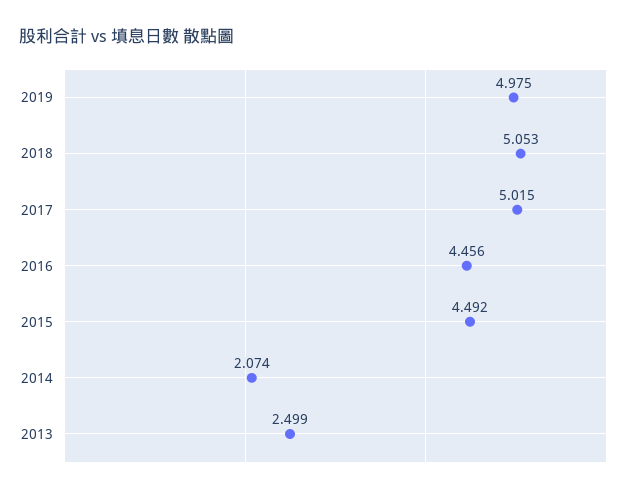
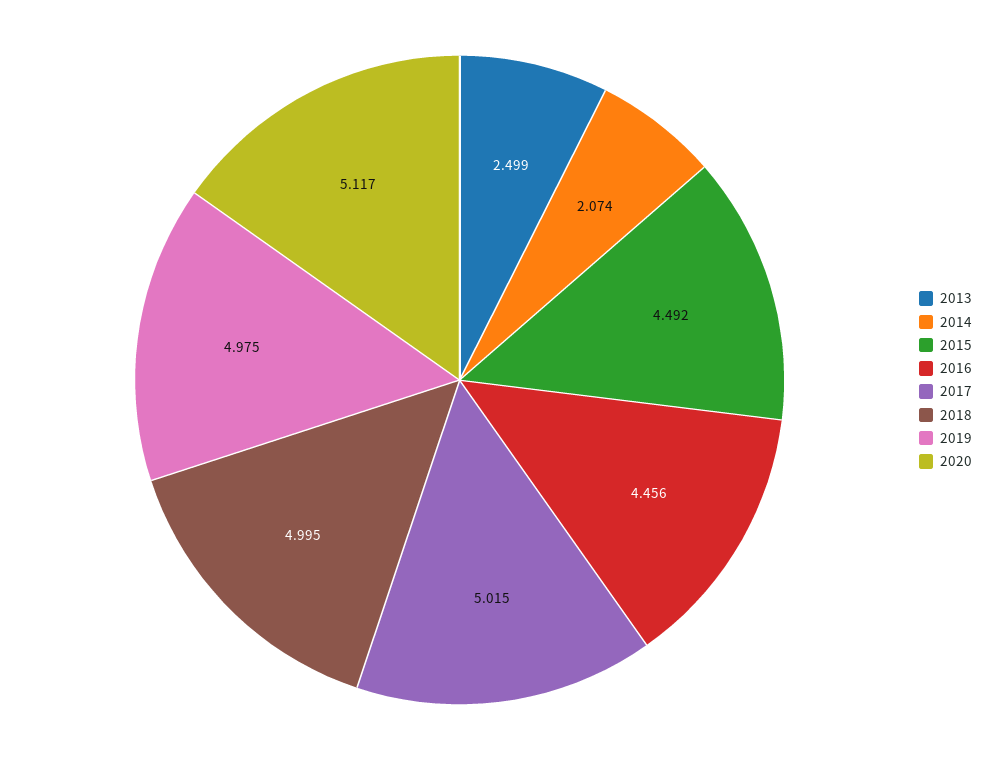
2018: 5.053 -> 4.995
2020: none -> 5.117

